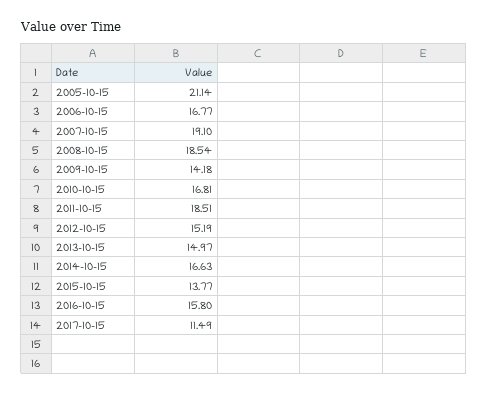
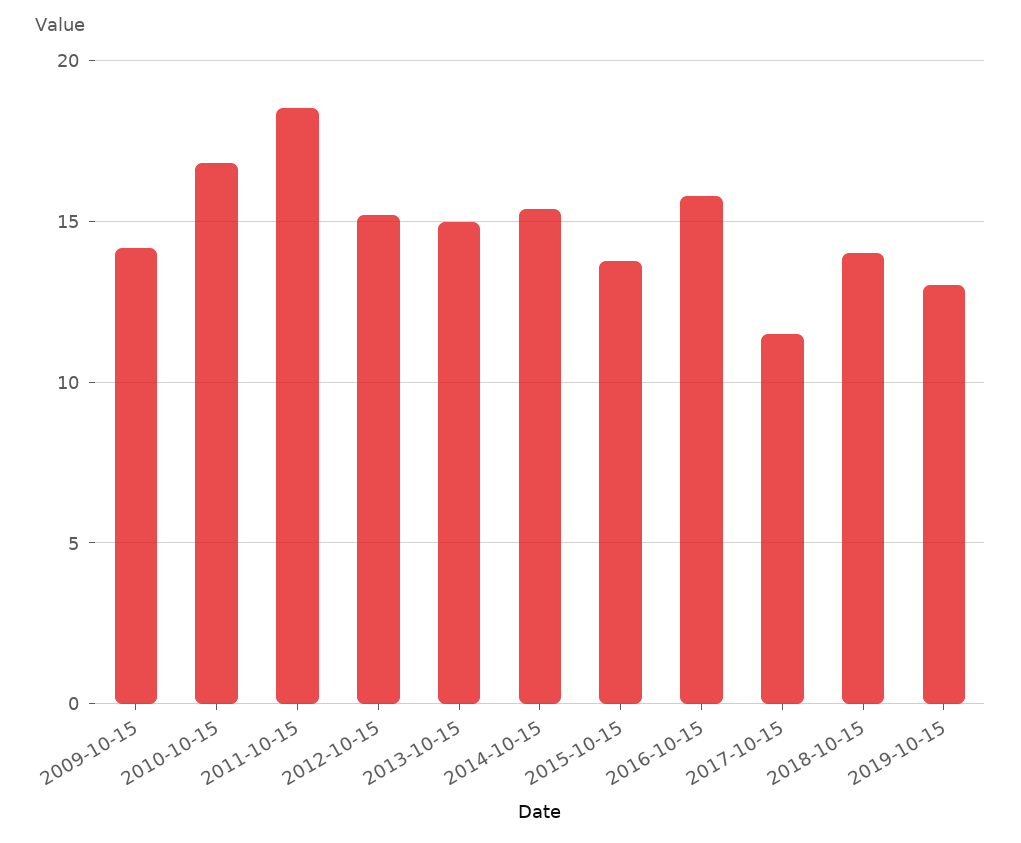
2005-10-15: 21.14 -> none
2006-10-15: 16.77 -> none
2007-10-15: 19.1 -> none
2008-10-15: 18.54 -> none
2014-10-15: 16.63 -> 15.5
2018-10-15: none -> 14
2019-10-15: none -> 13

